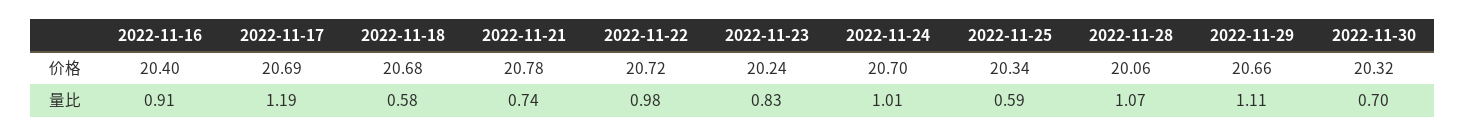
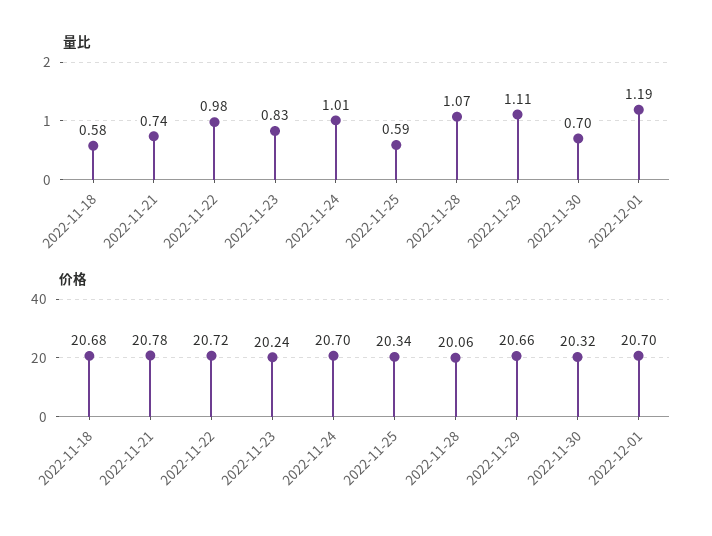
价格, 2022-11-16: 20.4 -> none
价格, 2022-11-17: 20.69 -> none
量比, 2022-11-16: 0.91 -> none
量比, 2022-11-17: 1.19 -> none
量比, 2022-12-01: none -> 1.19
价格, 2022-12-01: none -> 20.7

